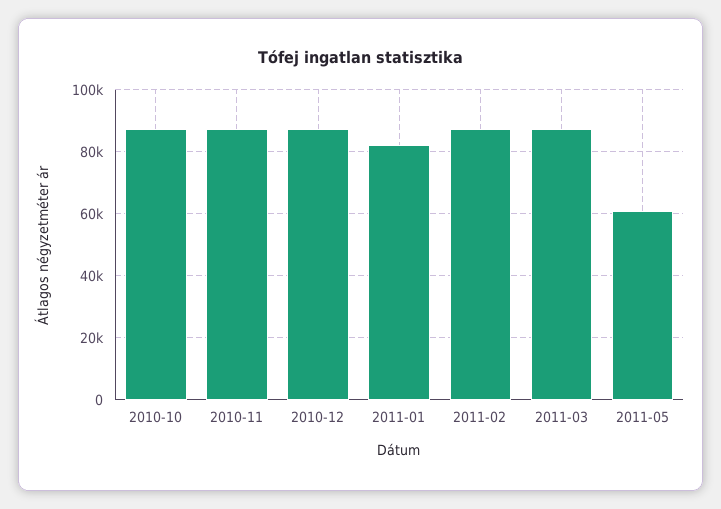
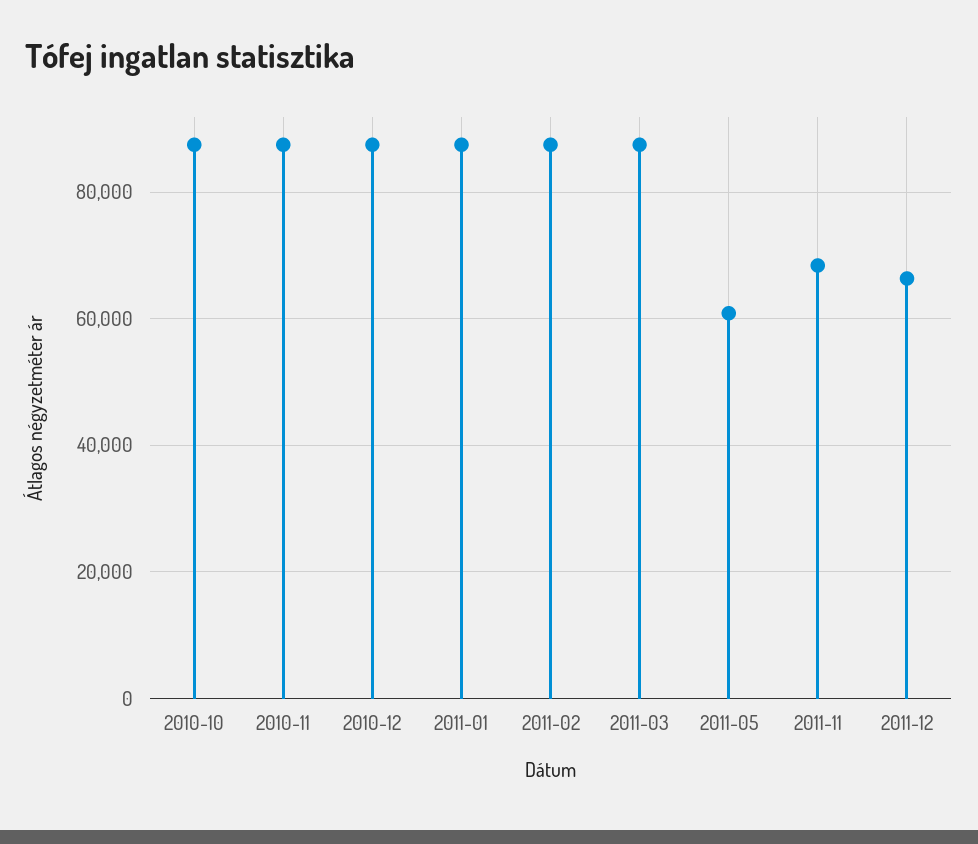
2011-01: 82000 -> 88000
2011-11: none -> 68000
2011-12: none -> 66000

